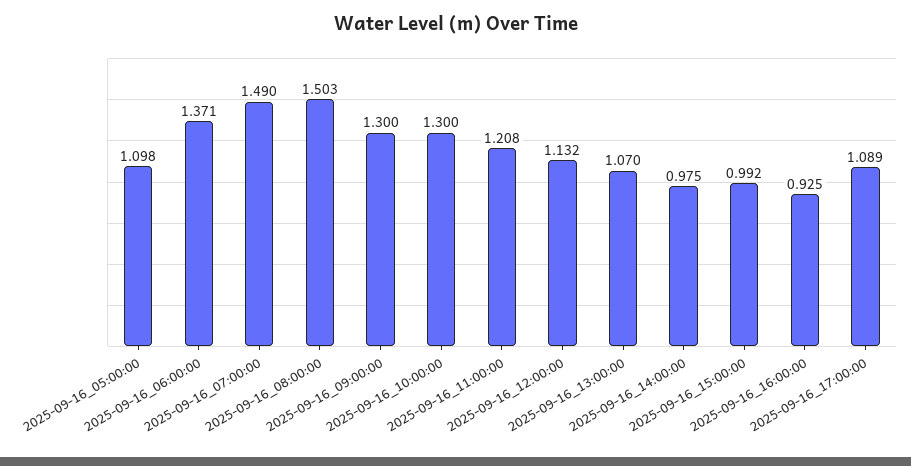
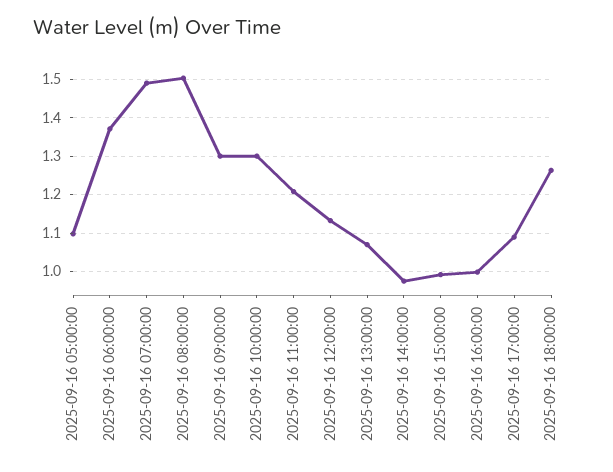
2025-09-16_16:00:00: 0.925 -> 1
2025-09-16 18:00:00: none -> 1.26

